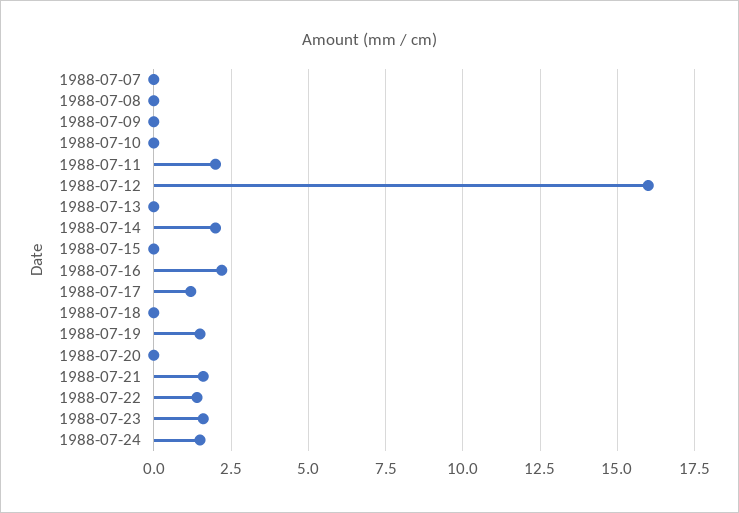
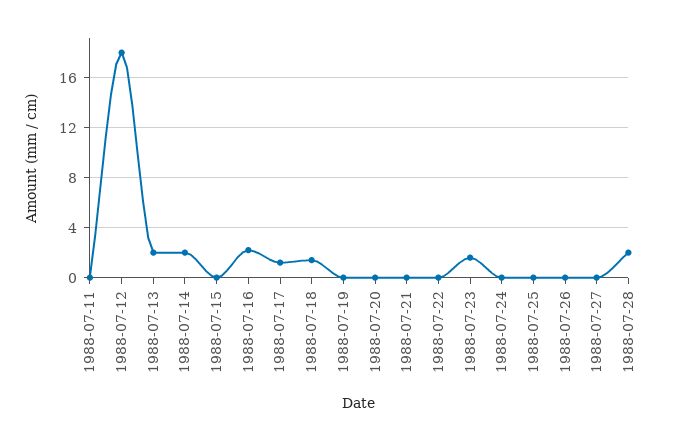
1988-07-07: 0 -> none
1988-07-08: 0 -> none
1988-07-09: 0 -> none
1988-07-10: 0 -> none
1988-07-11: 2 -> 0
1988-07-12: 16 -> 18
1988-07-13: 0 -> 2
1988-07-18: 0 -> 1.5
1988-07-19: 1.5 -> 0
1988-07-21: 1.5 -> 0
1988-07-22: 1.5 -> 0
1988-07-24: 1.5 -> 0
1988-07-25: none -> 0
1988-07-26: none -> 0
1988-07-27: none -> 0
1988-07-28: none -> 2

